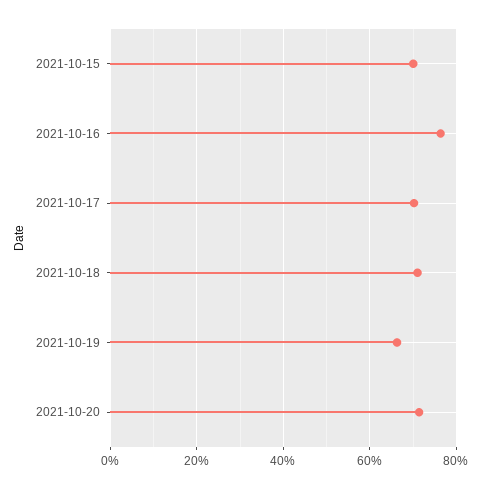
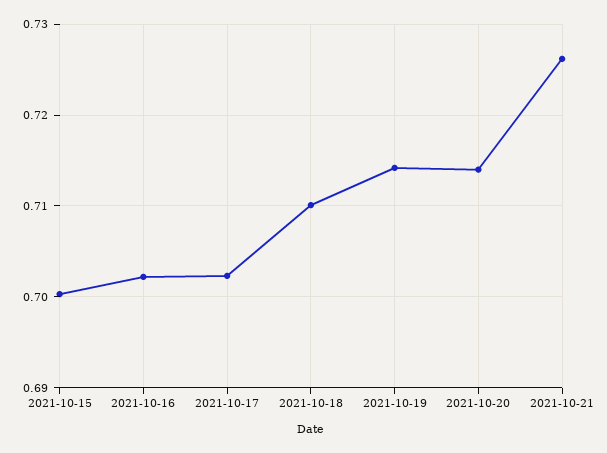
2021-10-16: 0.76 -> 0.702
2021-10-19: 0.66 -> 0.714
2021-10-21: none -> 0.726

